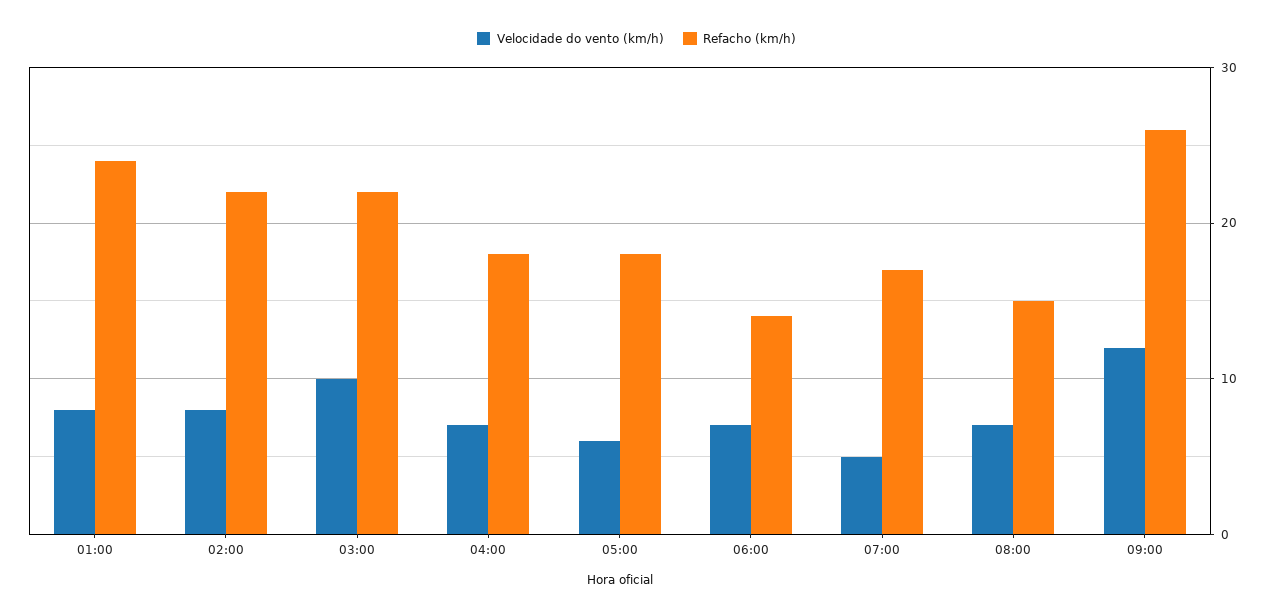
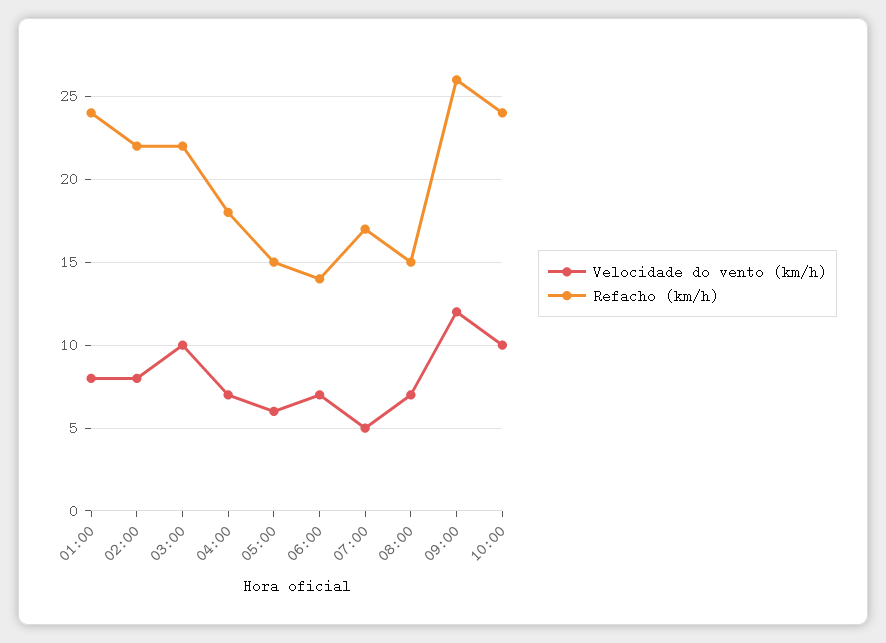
Refacho (km/h), 05:00: 18 -> 15
Velocidade do vento (km/h), 10:00: none -> 10
Refacho (km/h), 10:00: none -> 24

